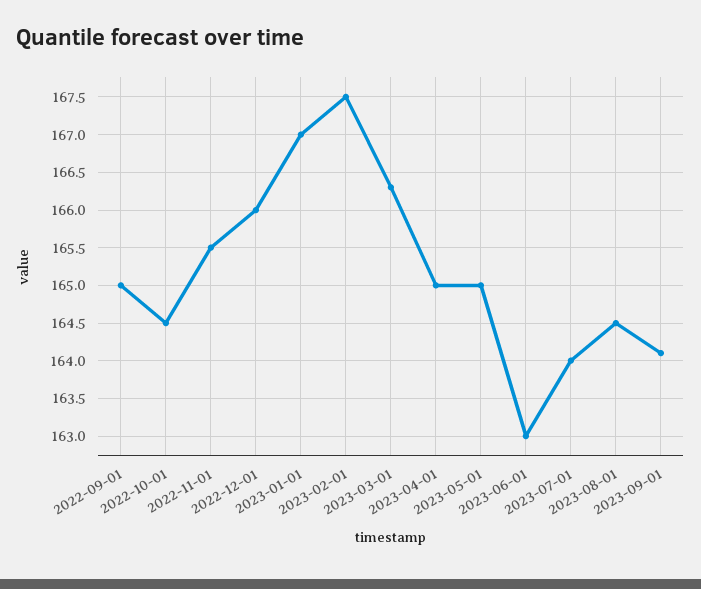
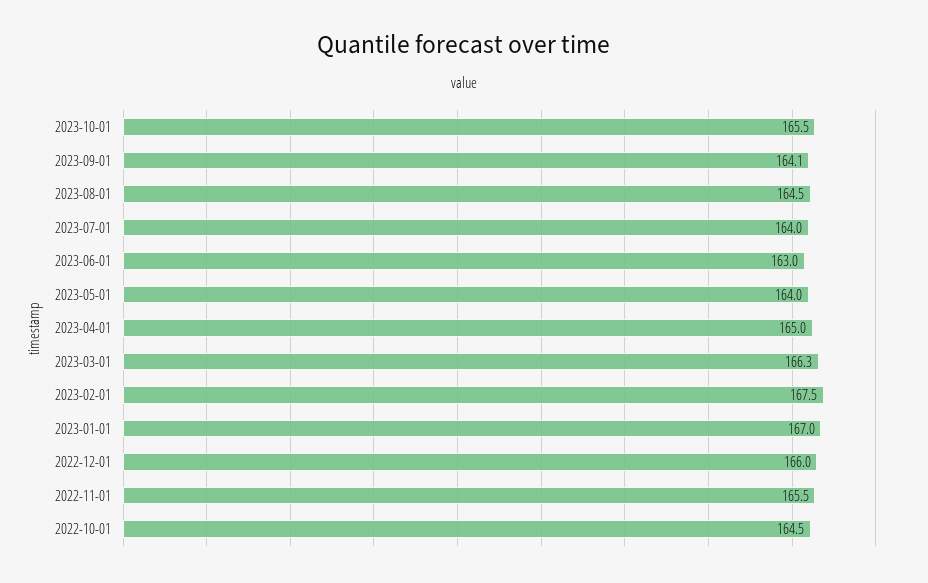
2022-09-01: 165 -> none
2023-05-01: 165 -> 164
2023-10-01: none -> 165.5

